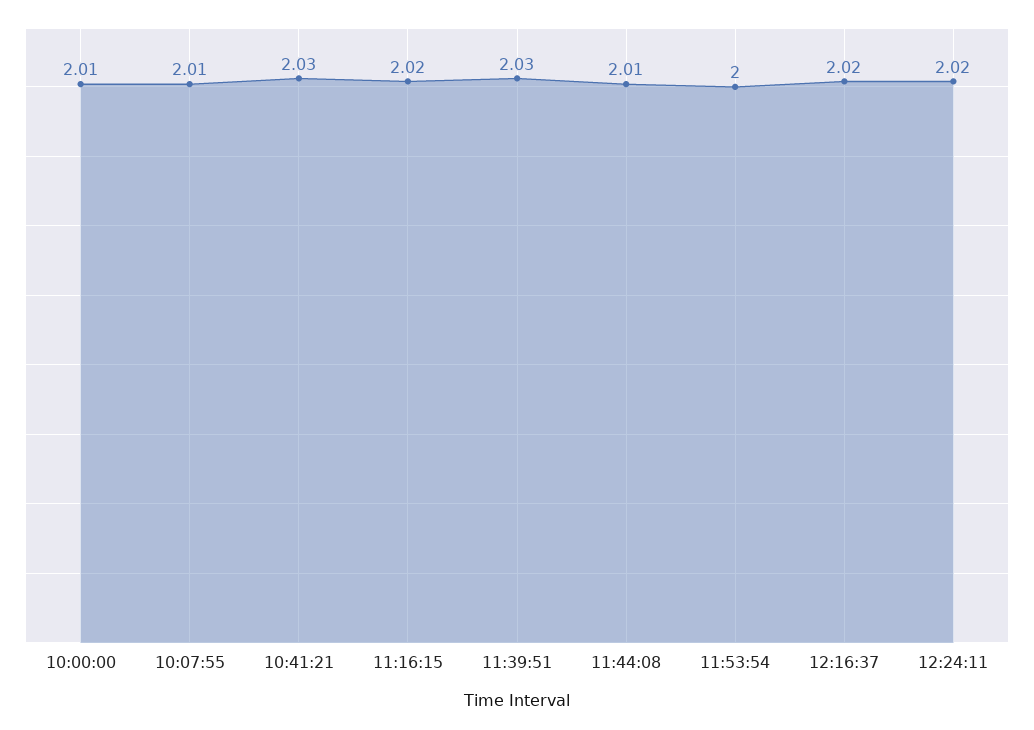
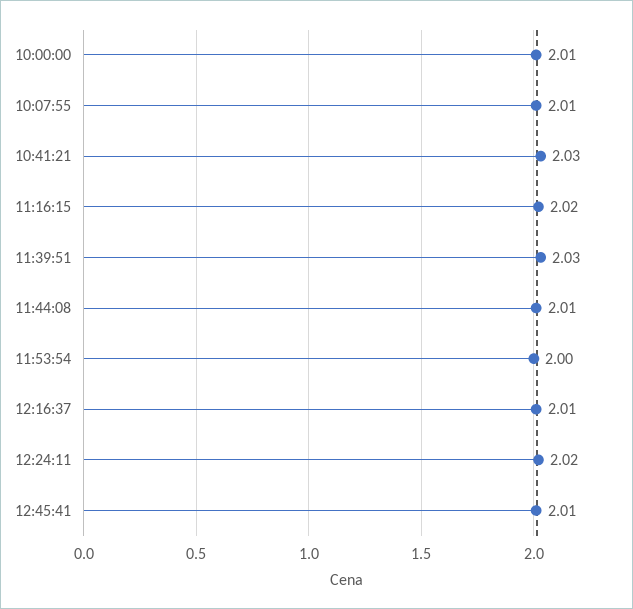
12:16:37: 2.02 -> 2.01
12:45:41: none -> 2.01

